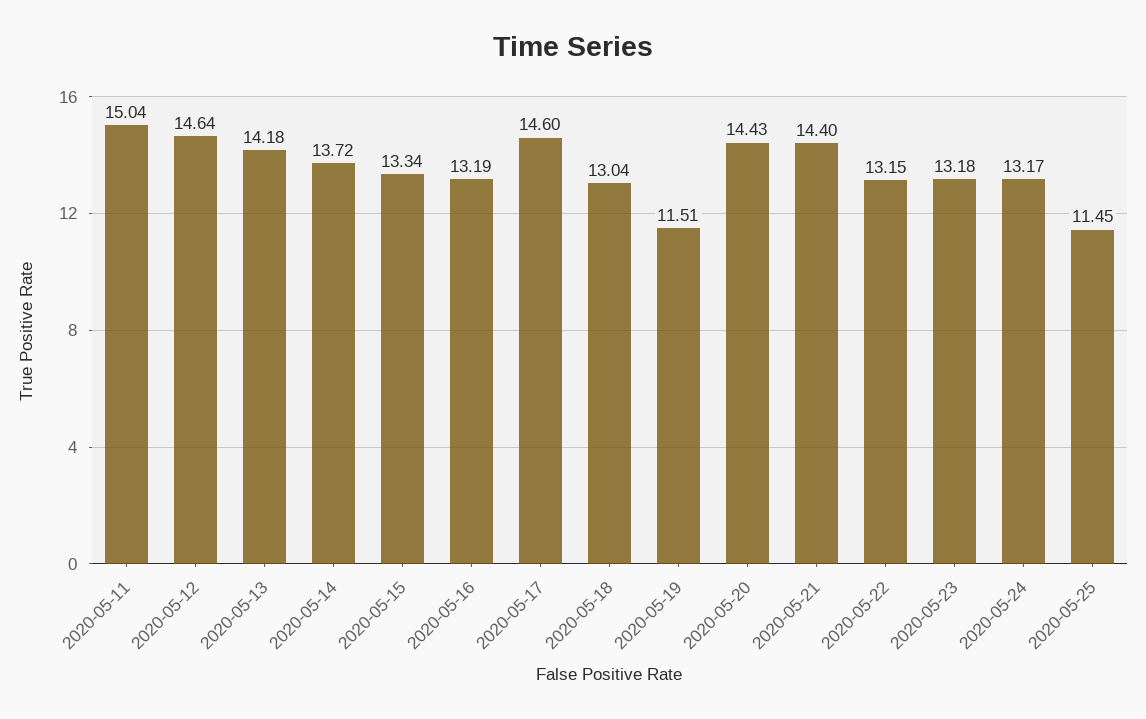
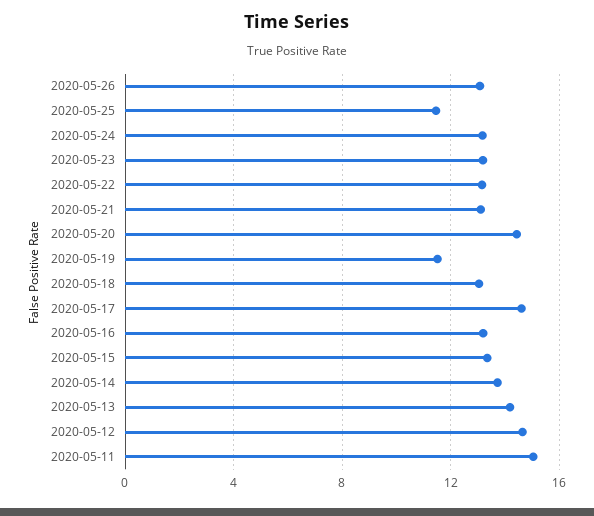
2020-05-21: 14.4 -> 13
2020-05-26: none -> 13

